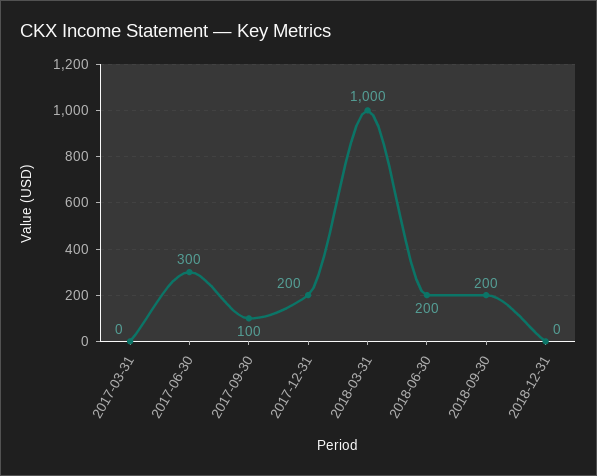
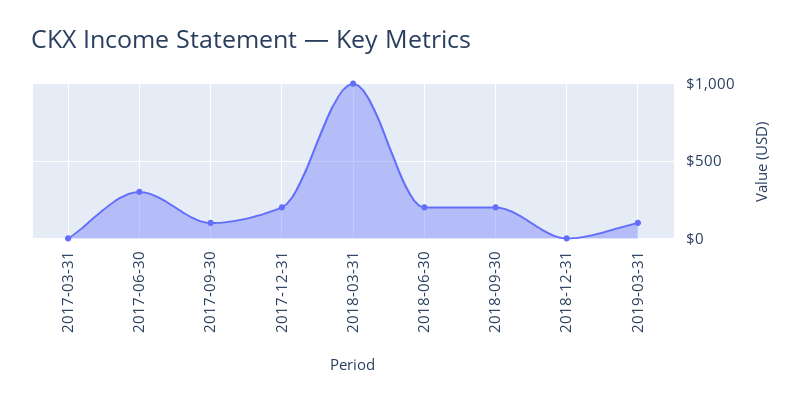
2019-03-31: none -> 100

